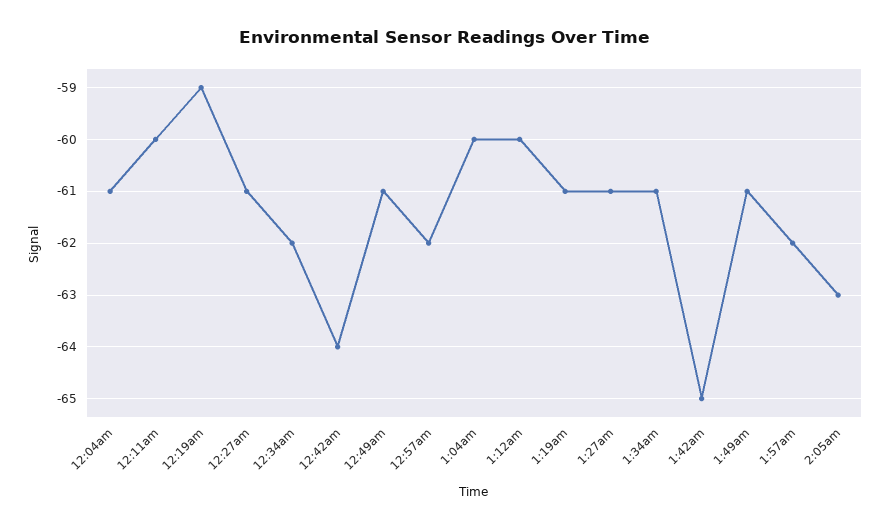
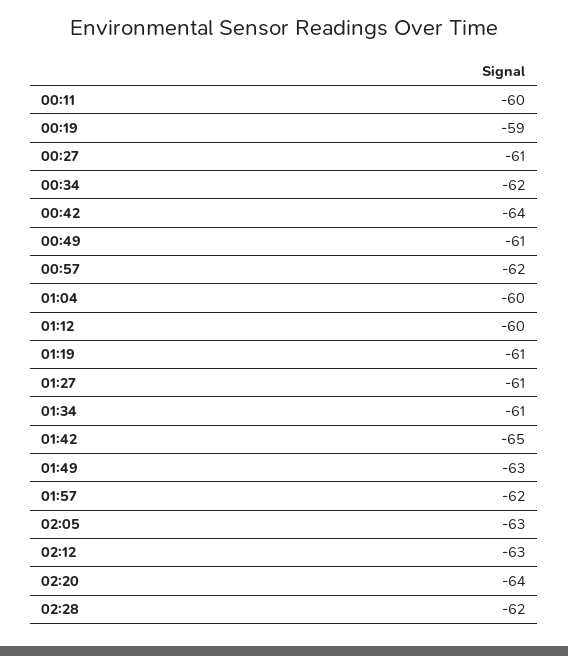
12:04am: -61 -> none
1:49am: -61 -> -63
02:12: none -> -63
02:20: none -> -64
02:28: none -> -62

